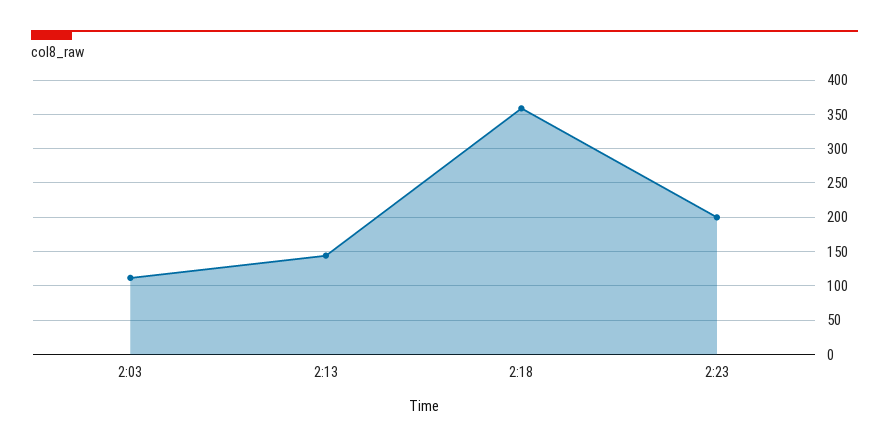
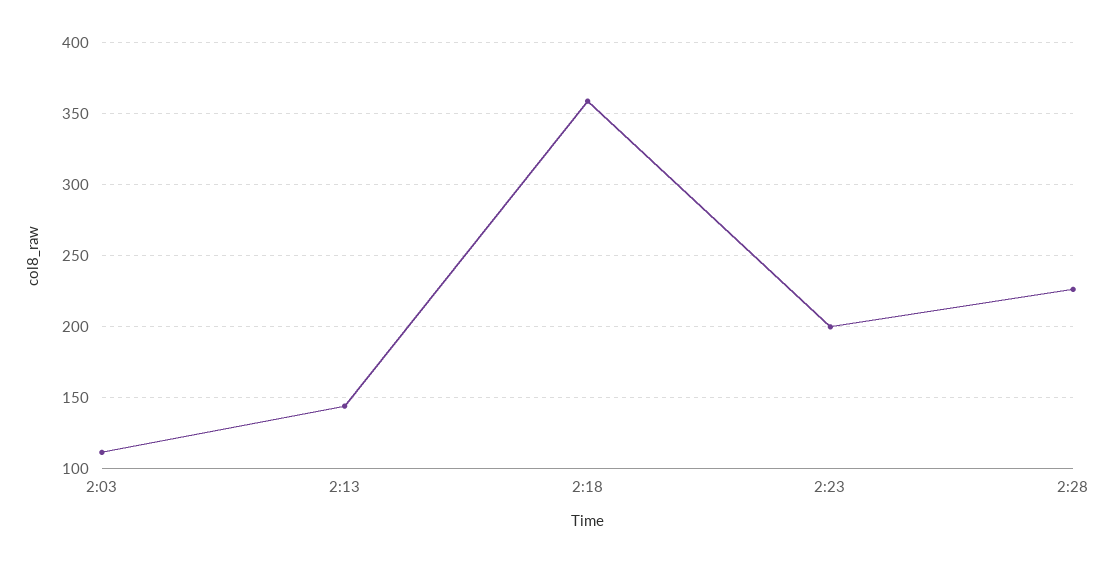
2:28: none -> 225

